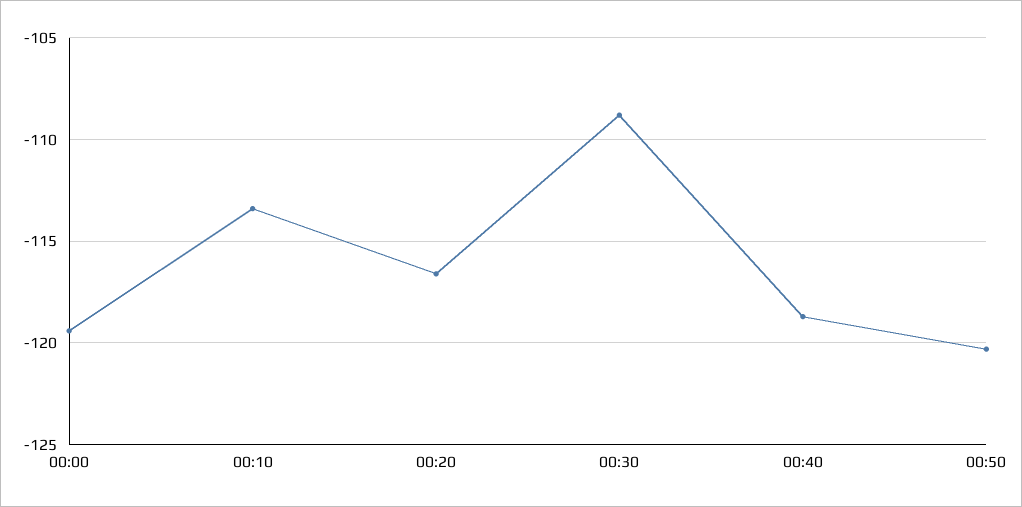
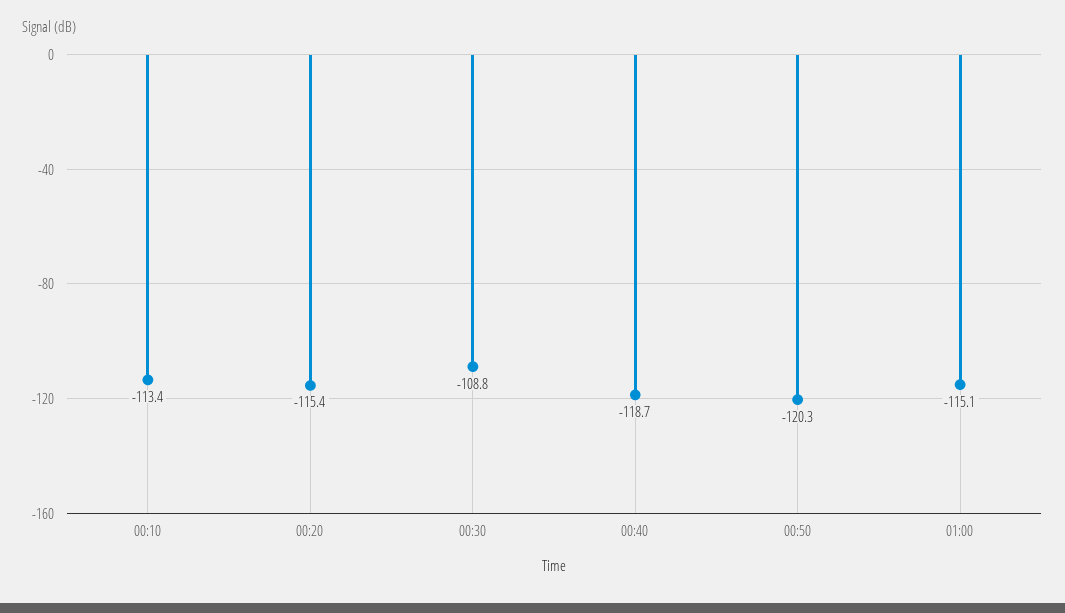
00:00: -119.5 -> none
00:20: -116.5 -> -115.4
01:00: none -> -115.1

